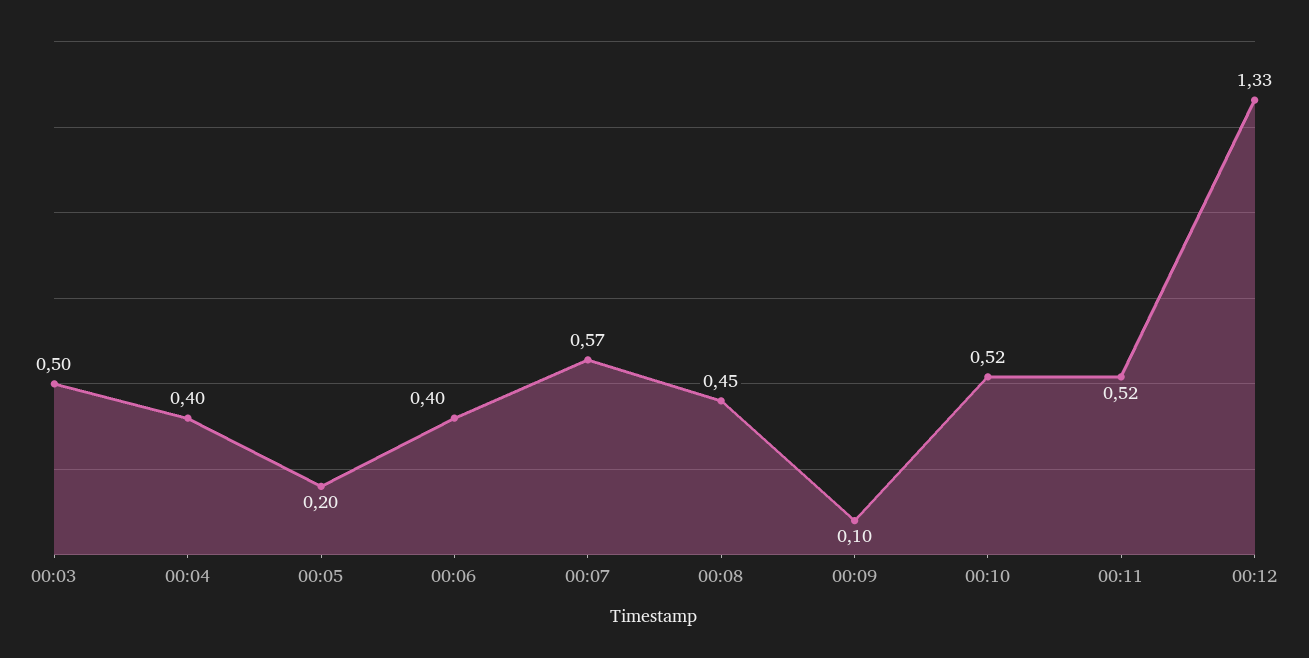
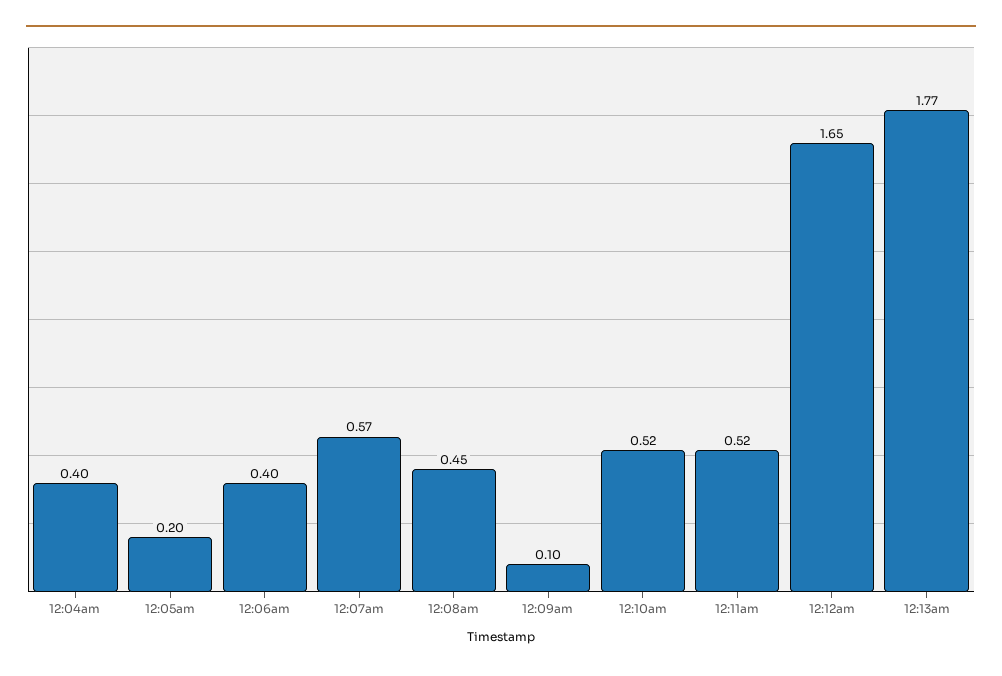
00:03: 0.5 -> none
00:12: 1.33 -> 1.65
12:13am: none -> 1.77

